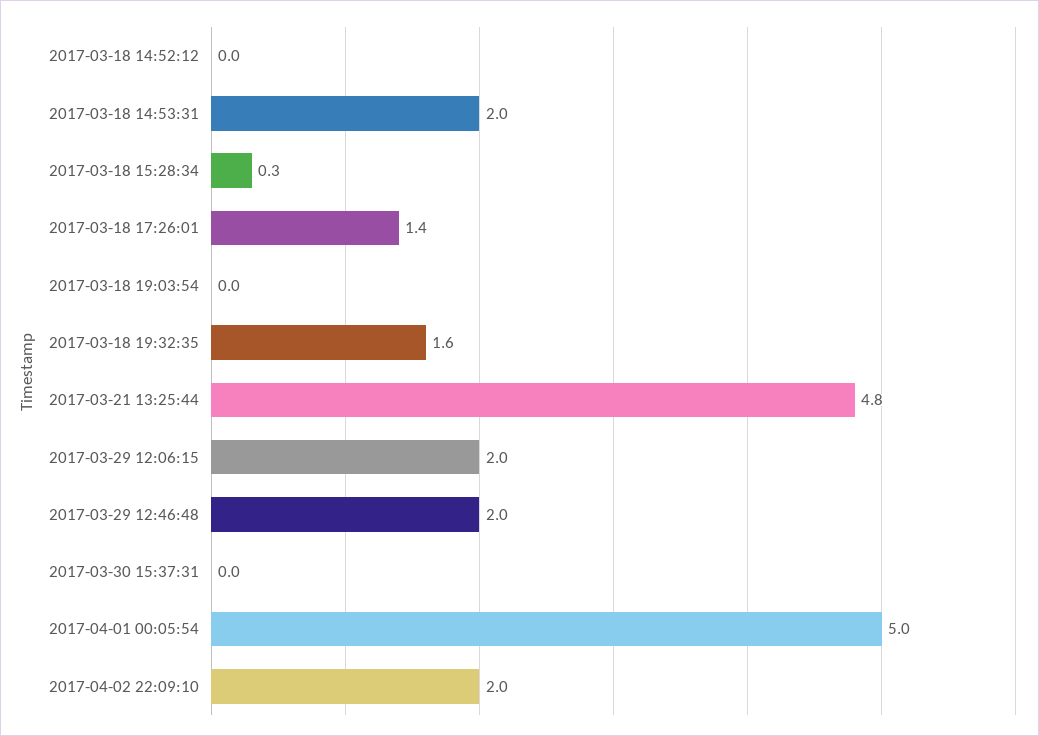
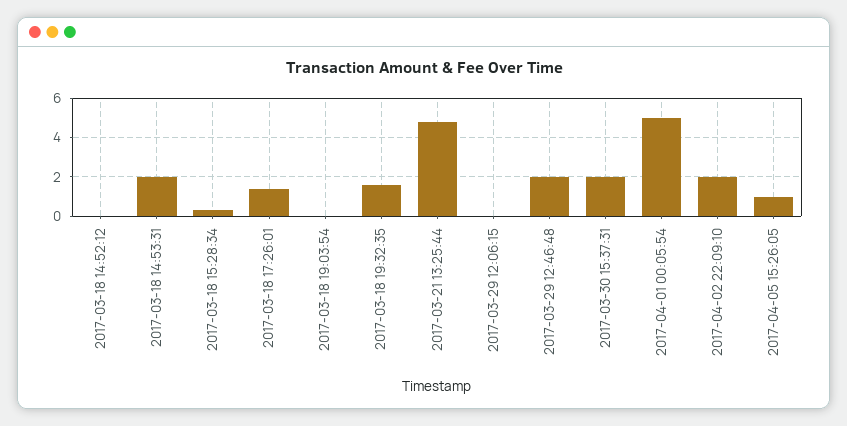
2017-03-29 12:06:15: 2 -> 0
2017-03-30 15:37:31: 0 -> 2
2017-04-05 15:26:05: none -> 1

